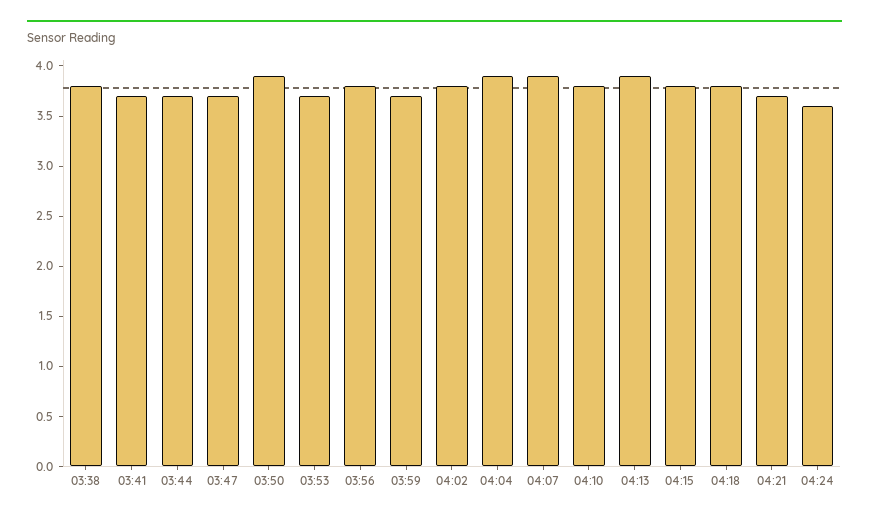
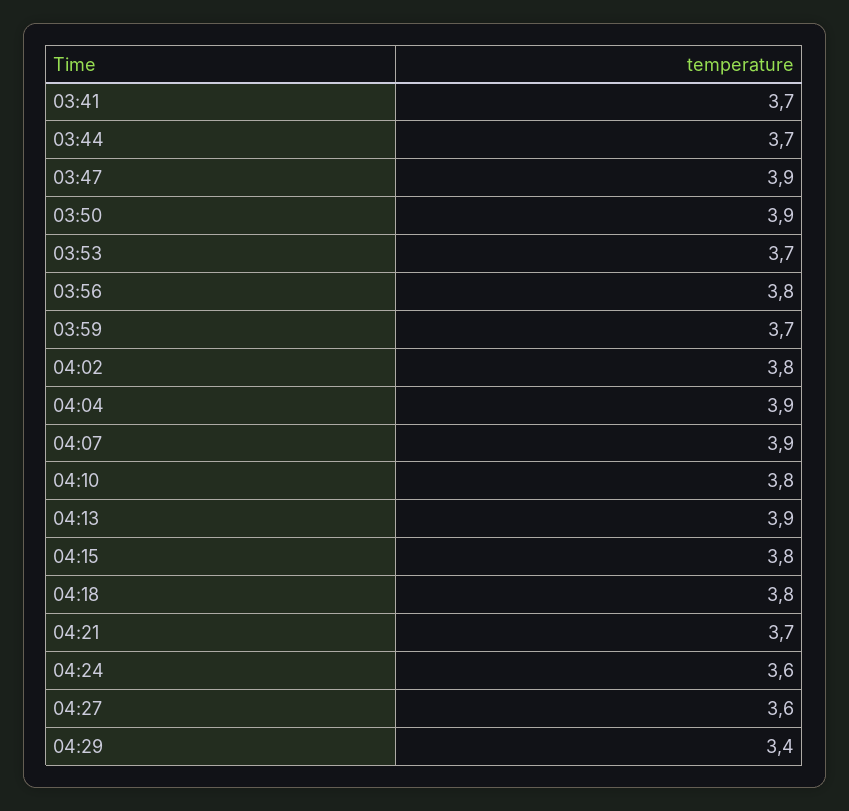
03:38: 3.8 -> none
03:47: 3.7 -> 3.9
04:27: none -> 3.6
04:29: none -> 3.4

